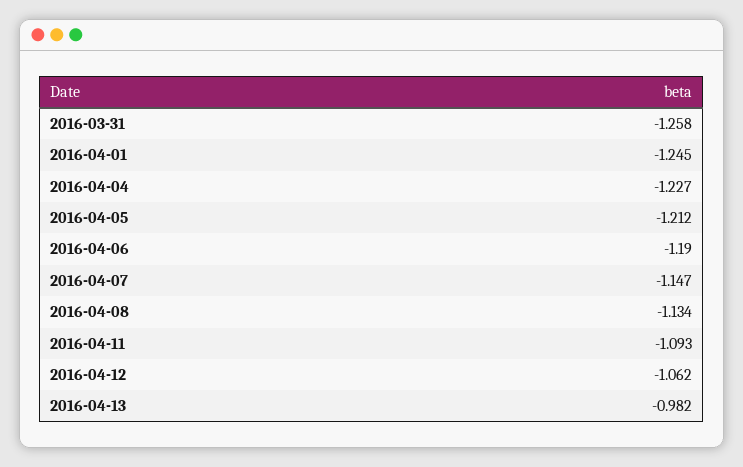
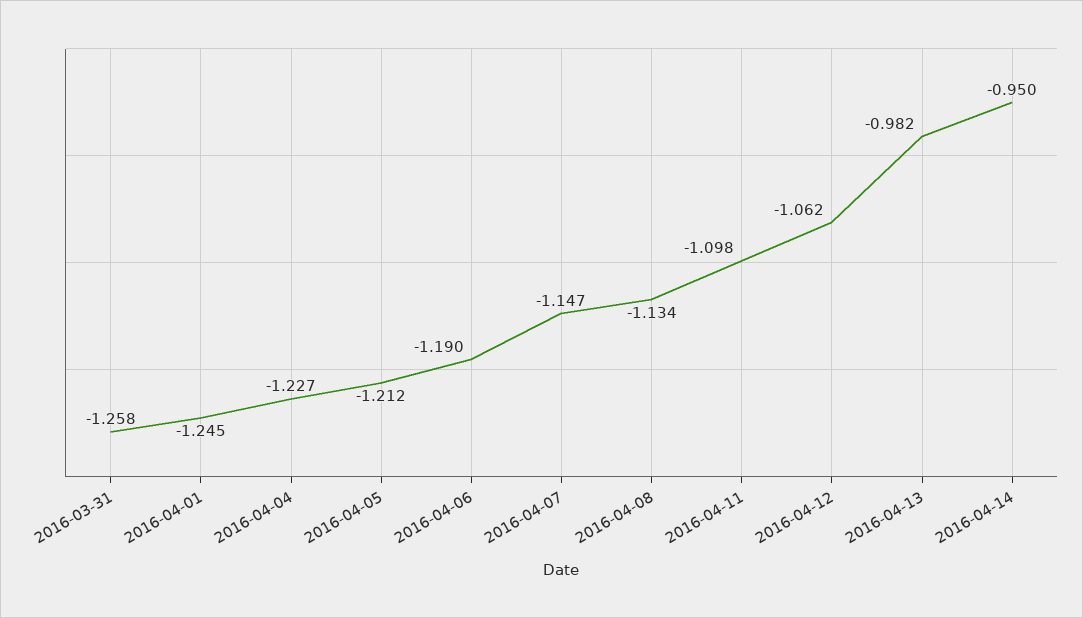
2016-04-11: -1.093 -> -1.098
2016-04-14: none -> -0.95

